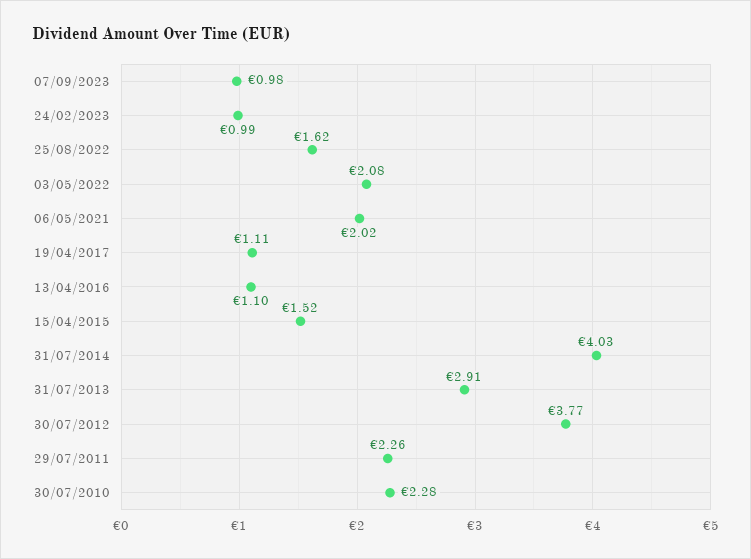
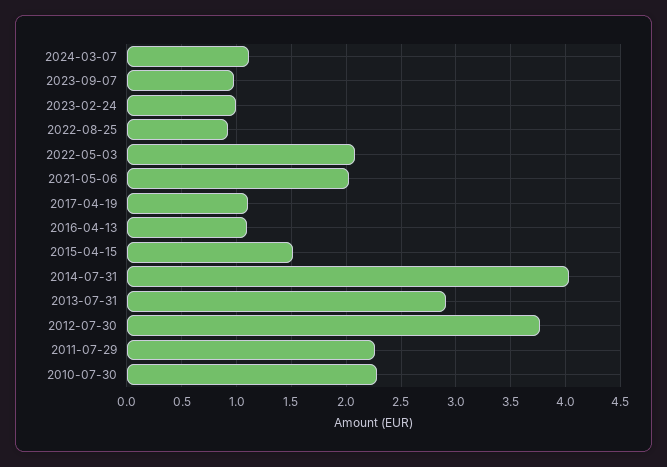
25/08/2022: 1.62 -> 0.9
2024-03-07: none -> 1.1

